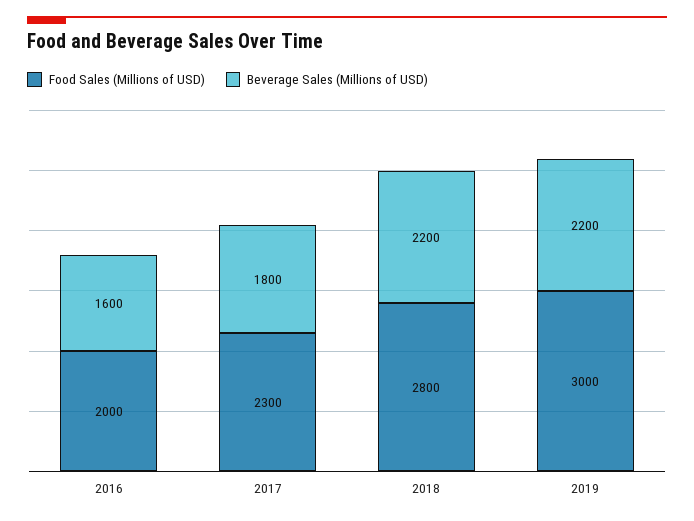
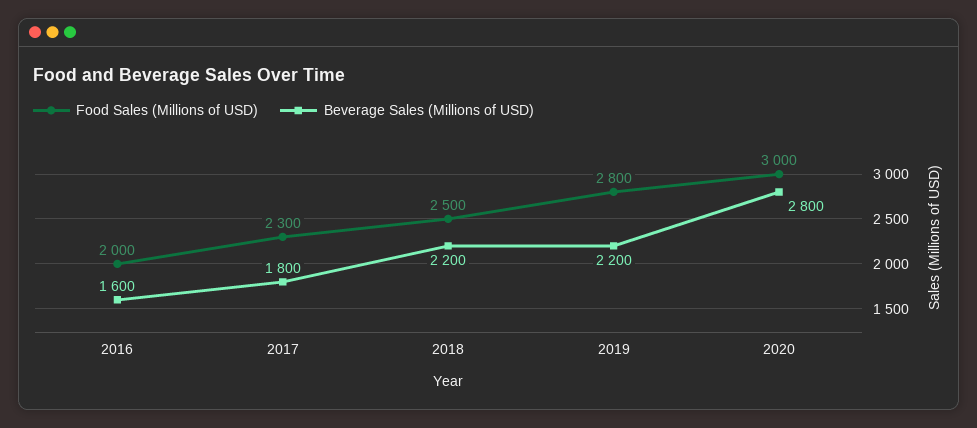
Food Sales (Millions of USD), 2018: 2800 -> 2500
Food Sales (Millions of USD), 2019: 3000 -> 2800
Food Sales (Millions of USD), 2020: none -> 3000
Beverage Sales (Millions of USD), 2020: none -> 2800

